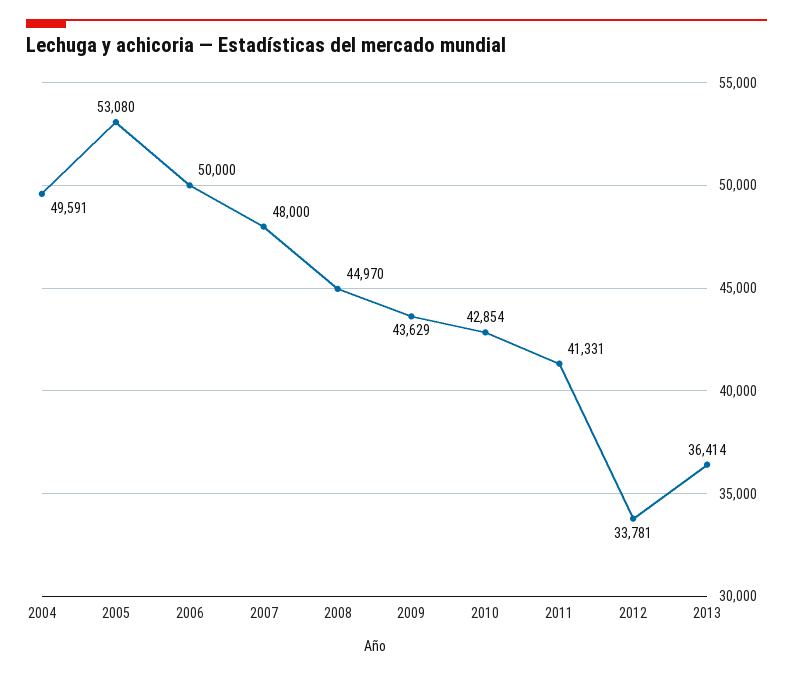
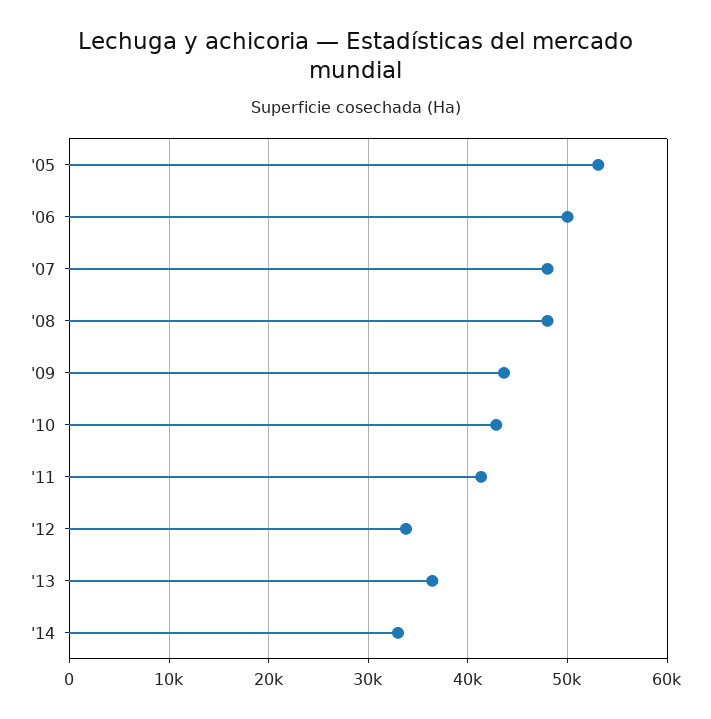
2004: 49591 -> none
2008: 44970 -> 48000
'14: none -> 33000

